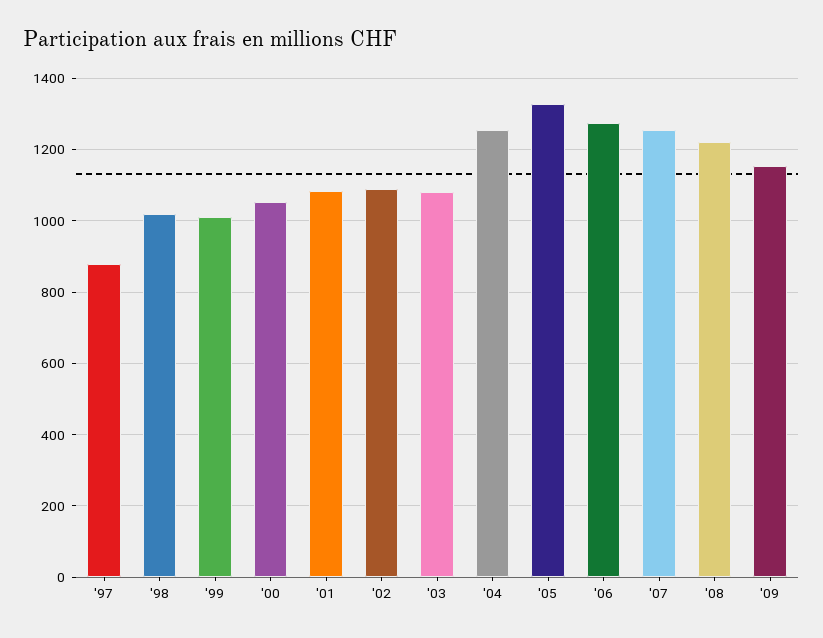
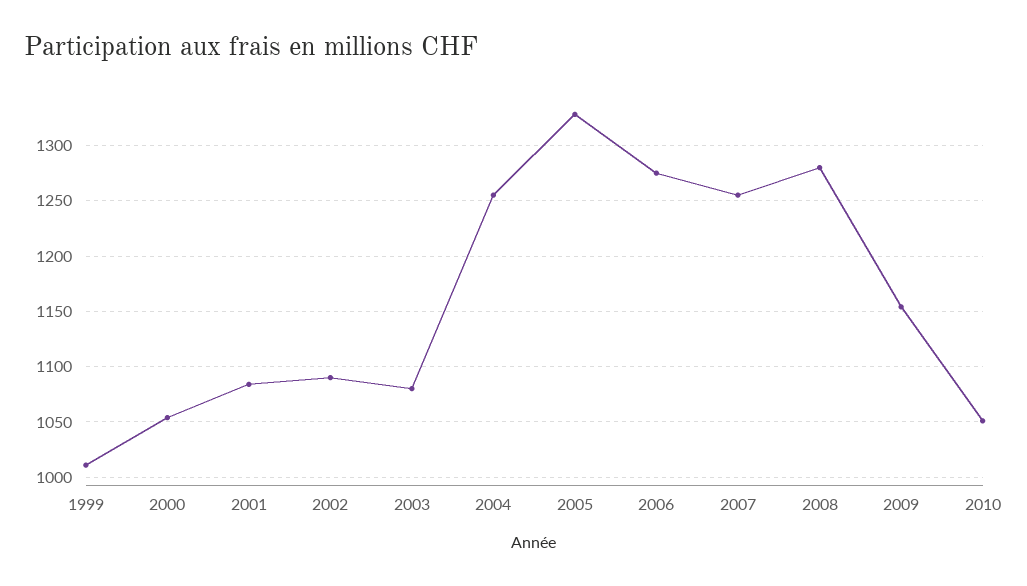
'97: 880 -> none
'98: 1020 -> none
'08: 1220 -> 1280
2010: none -> 1050

